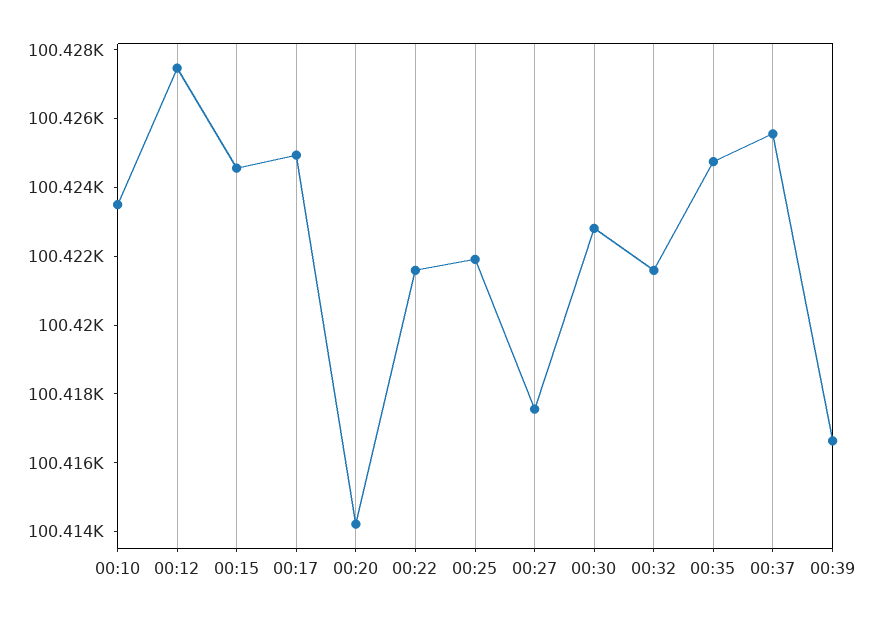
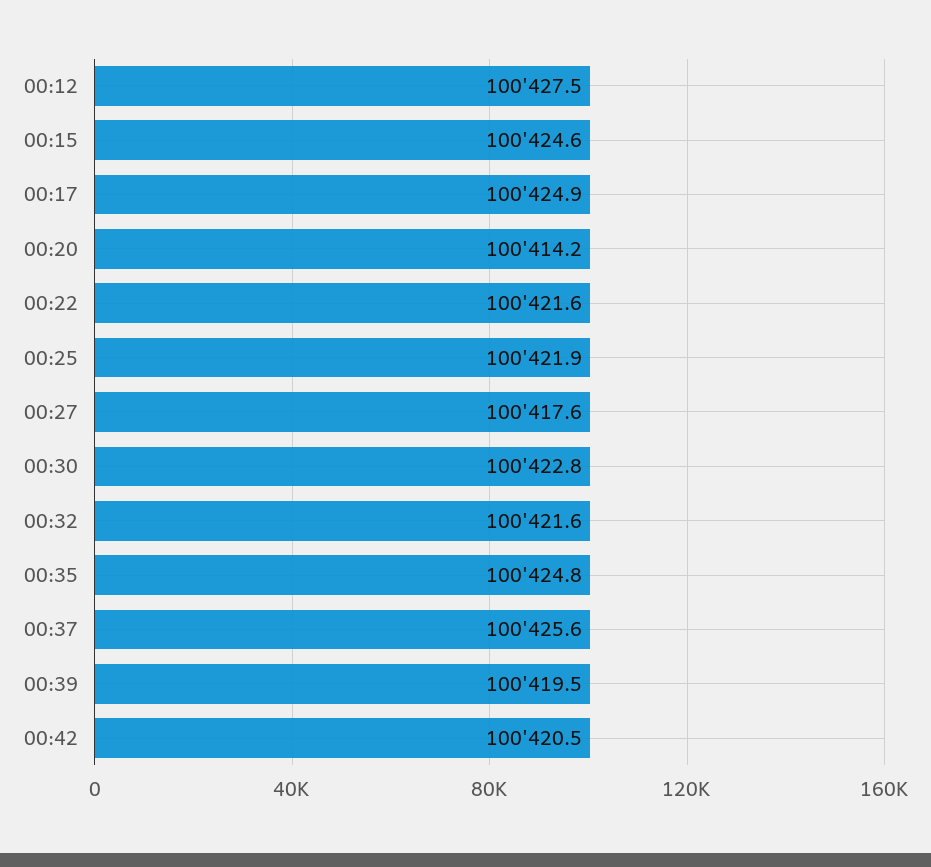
00:10: 100423.5 -> none
00:39: 100416.5 -> 100419.5
00:42: none -> 100420.5

